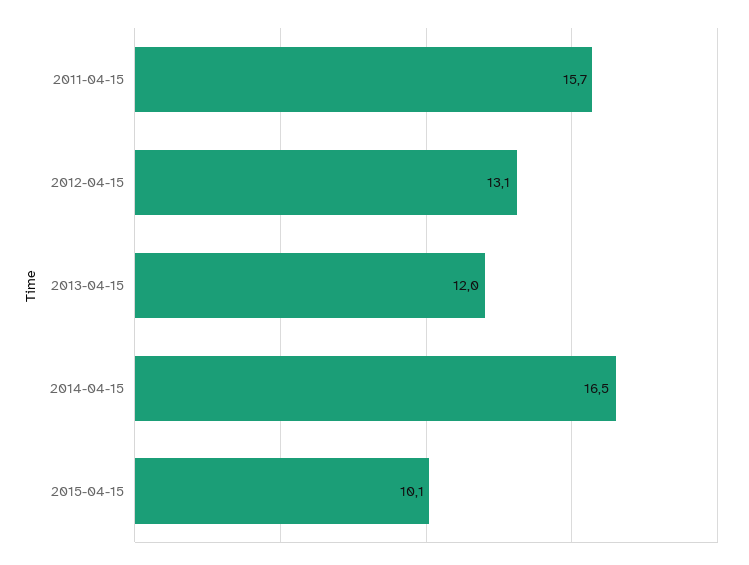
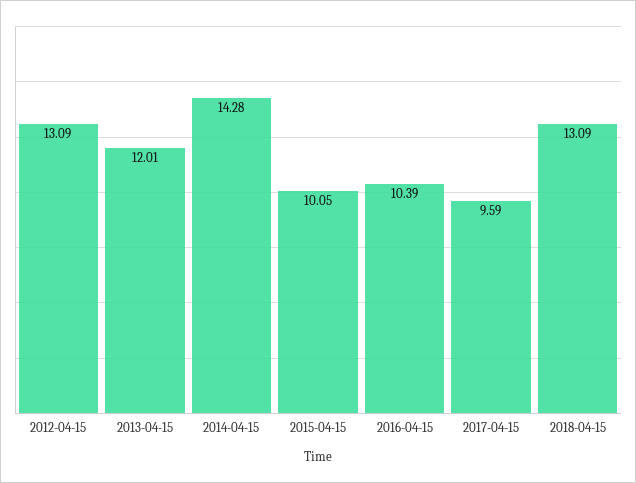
2011-04-15: 15.7 -> none
2014-04-15: 16.5 -> 14.28
2016-04-15: none -> 10.39
2017-04-15: none -> 9.59
2018-04-15: none -> 13.09

